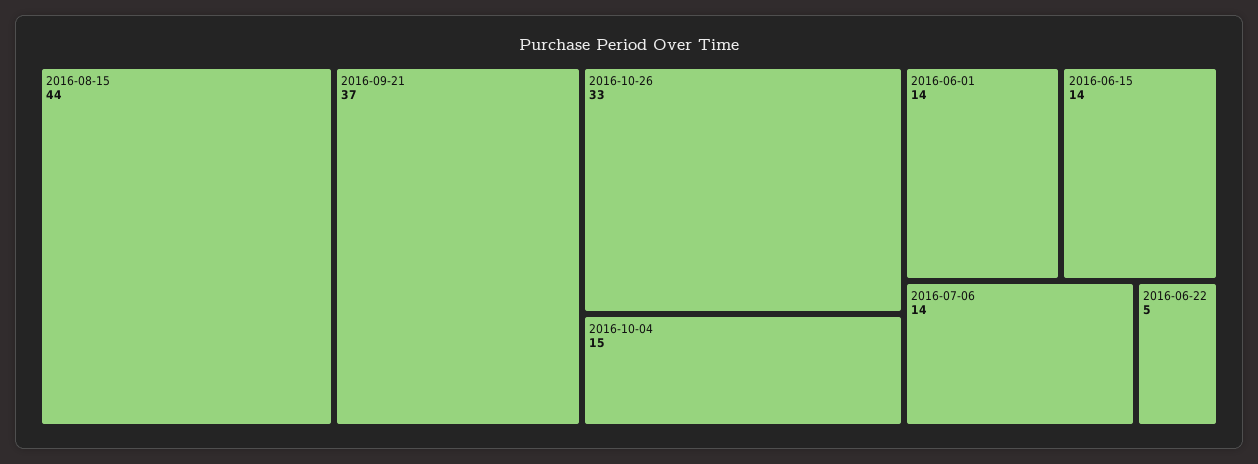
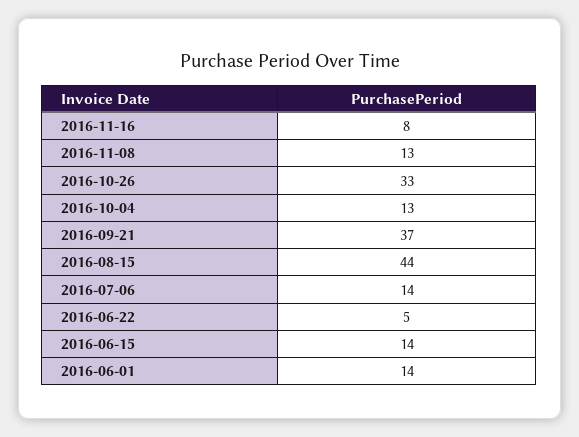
2016-10-04: 15 -> 13
2016-11-16: none -> 8
2016-11-08: none -> 13

